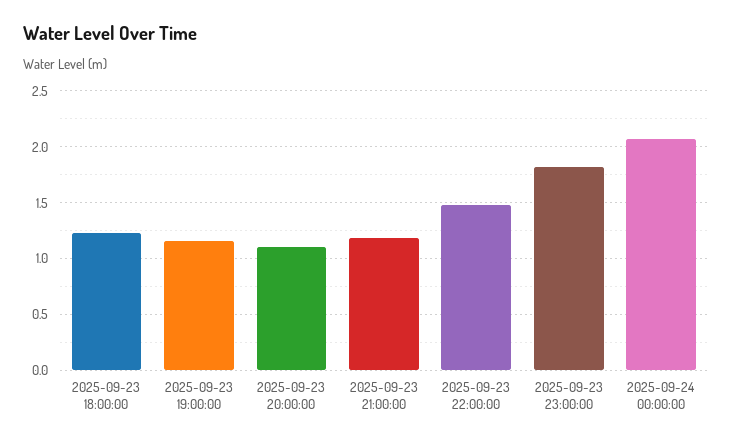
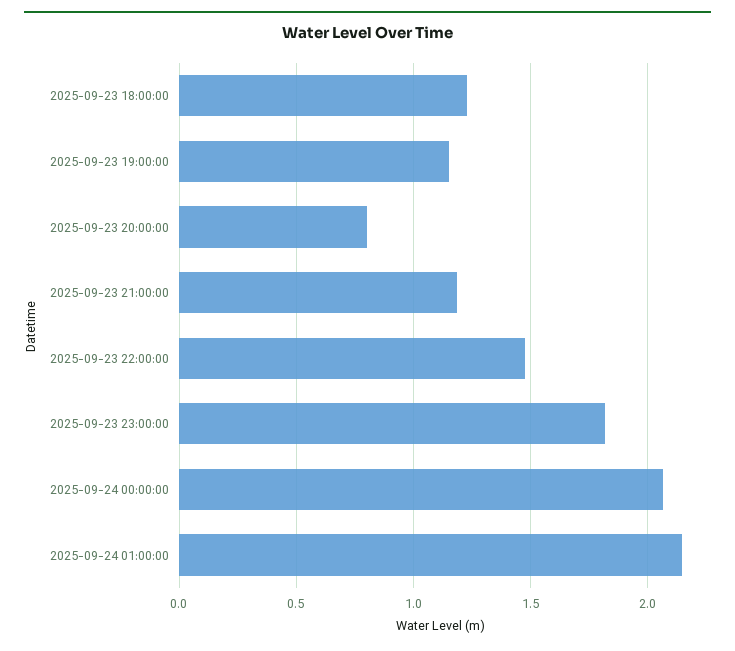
2025-09-23 20:00:00: 1.1 -> 0.8
2025-09-24 01:00:00: none -> 2.15

